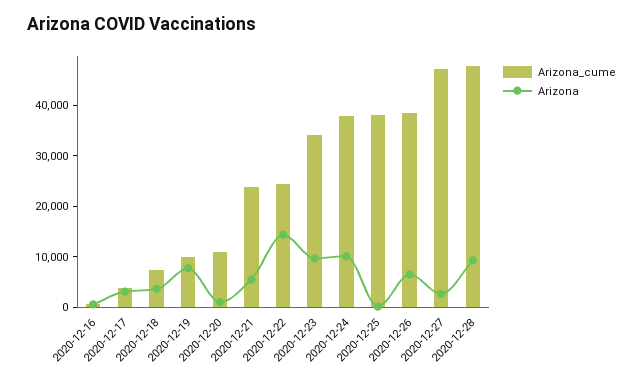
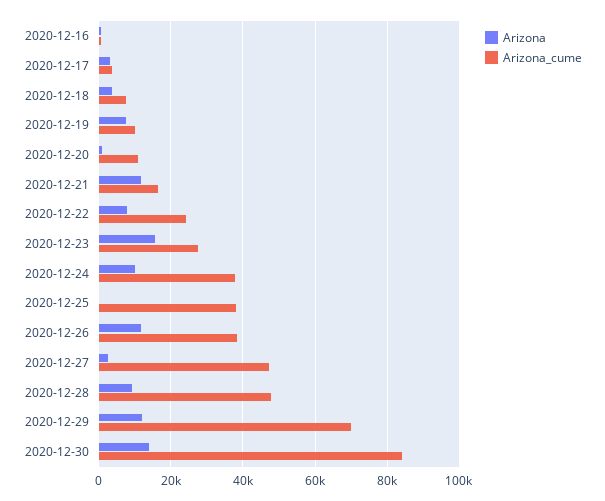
Arizona_cume, 2020-12-21: 24000 -> 16000
Arizona, 2020-12-21: 6000 -> 12000
Arizona, 2020-12-22: 14000 -> 8000
Arizona_cume, 2020-12-23: 34000 -> 28000
Arizona, 2020-12-23: 10000 -> 16000
Arizona, 2020-12-26: 6000 -> 12000
Arizona, 2020-12-29: none -> 12000
Arizona_cume, 2020-12-29: none -> 70000
Arizona, 2020-12-30: none -> 14000
Arizona_cume, 2020-12-30: none -> 84000

